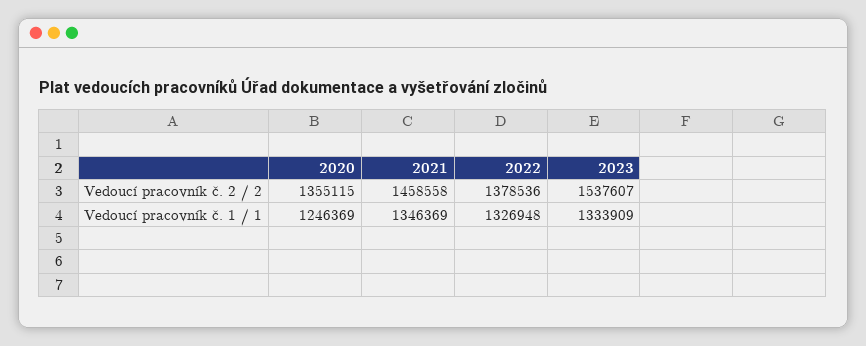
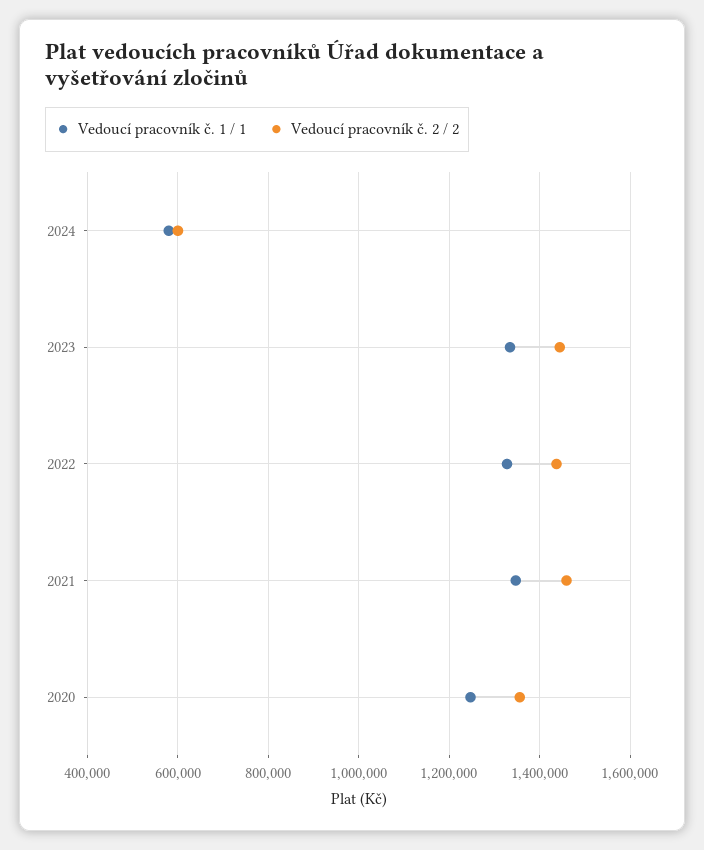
Vedoucí pracovník č. 2 / 2, 2022: 1378536 -> 1440000
Vedoucí pracovník č. 2 / 2, 2023: 1537607 -> 1440000
Vedoucí pracovník č. 1 / 1, 2024: none -> 580000
Vedoucí pracovník č. 2 / 2, 2024: none -> 600000

